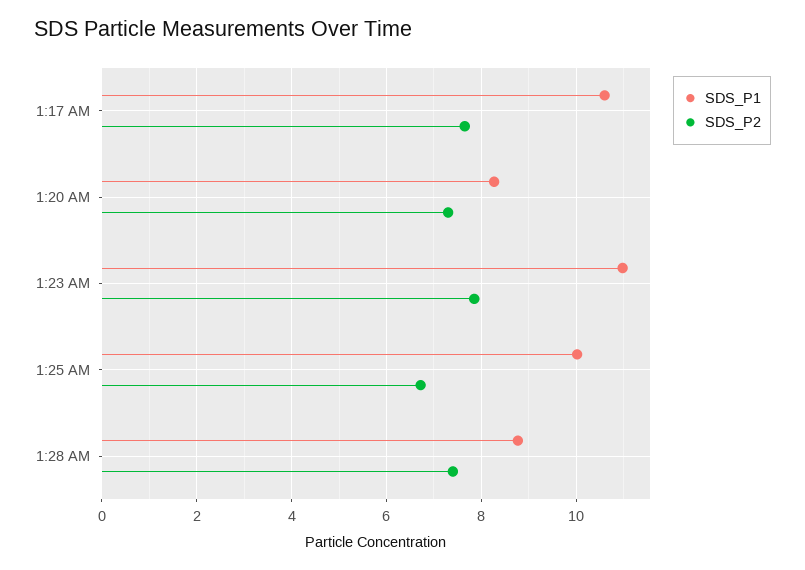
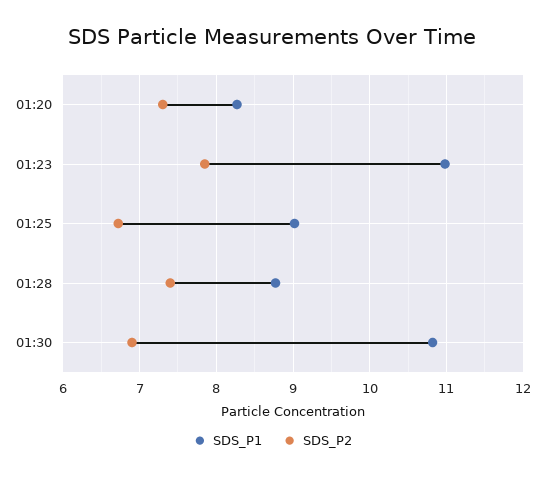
SDS_P1, 1:17 AM: 10.6 -> none
SDS_P2, 1:17 AM: 7.6 -> none
SDS_P1, 1:25 AM: 10 -> 9
SDS_P1, 01:30: none -> 10.8
SDS_P2, 01:30: none -> 6.9

